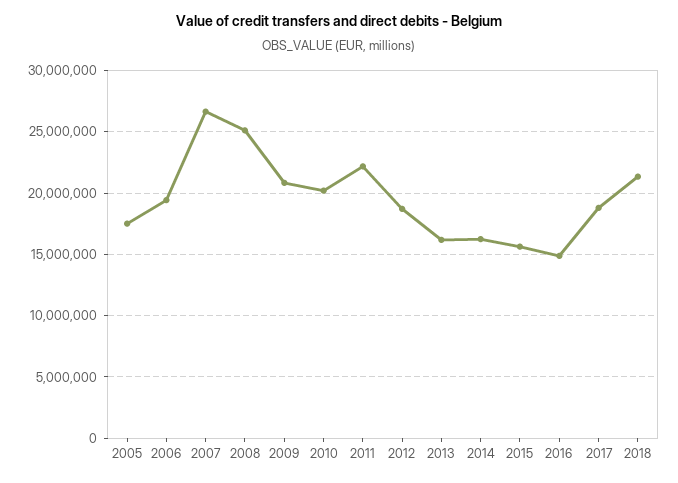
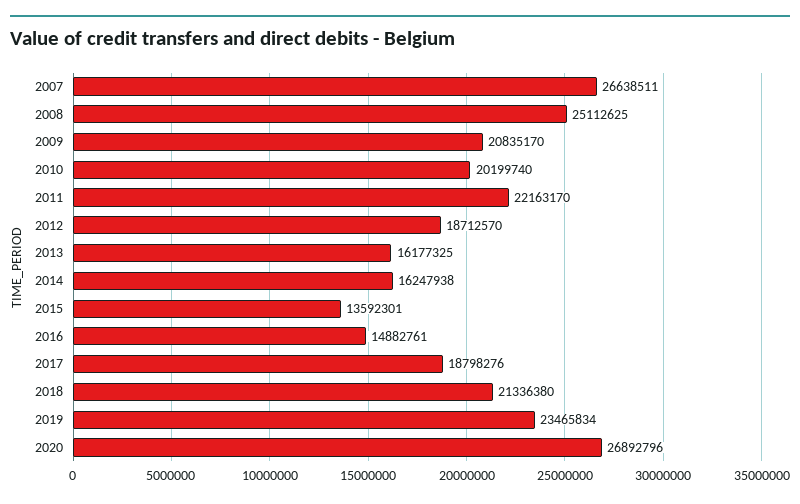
2005: 17500000 -> none
2006: 19500000 -> none
2015: 15500000 -> 13592301
2019: none -> 23465834
2020: none -> 26892796

